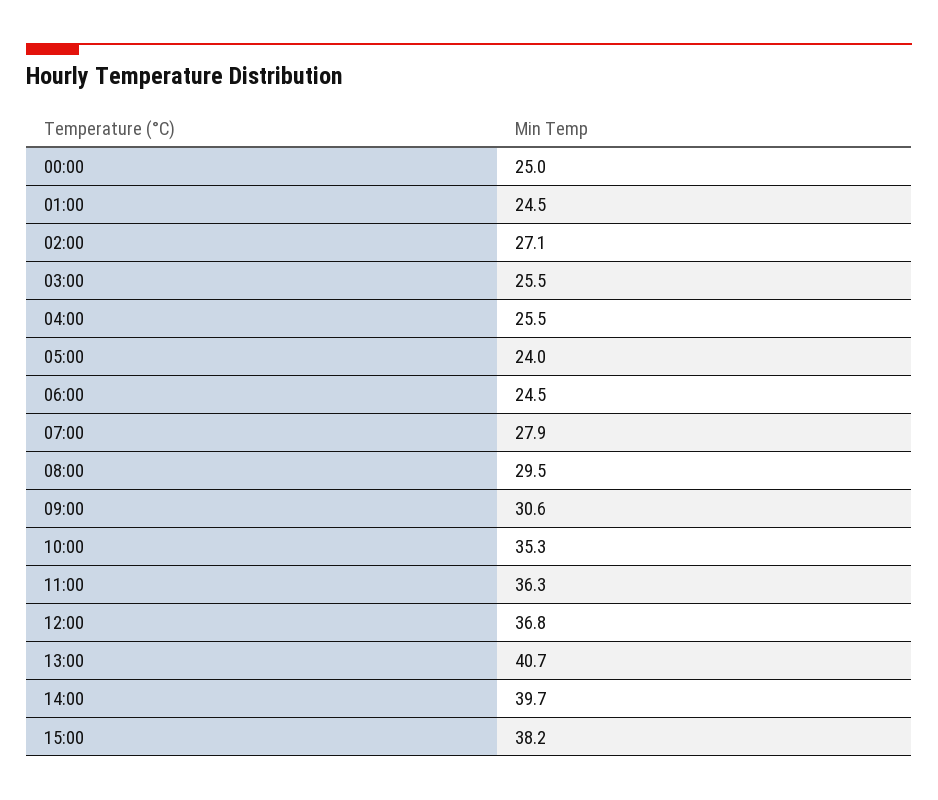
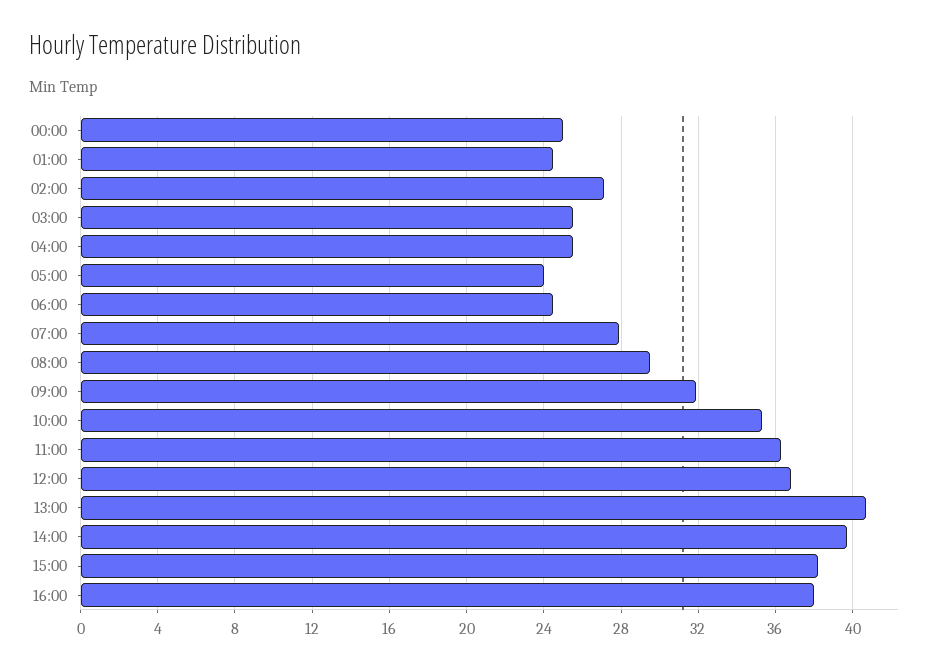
09:00: 30.6 -> 32
16:00: none -> 38

